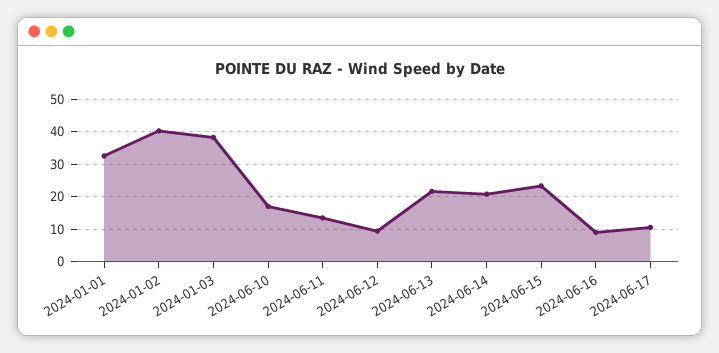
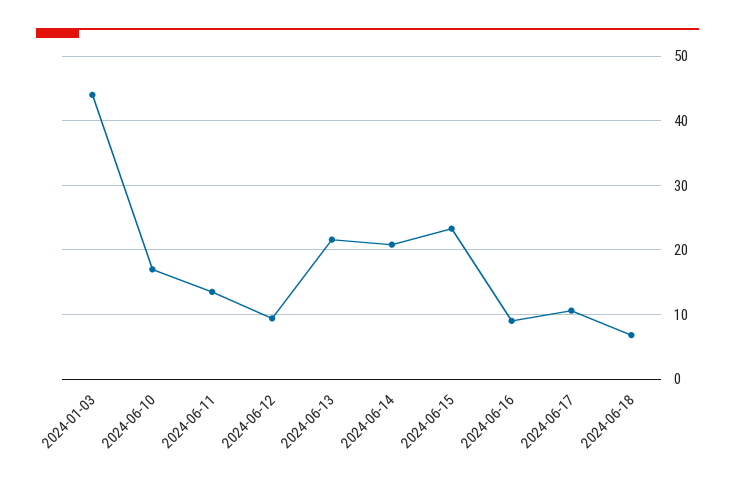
2024-01-01: 32 -> none
2024-01-02: 40 -> none
2024-01-03: 38 -> 44
2024-06-18: none -> 7

